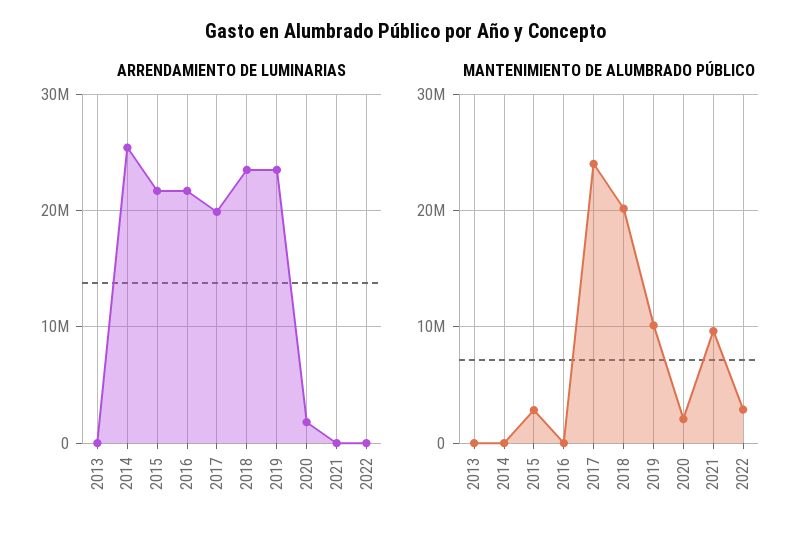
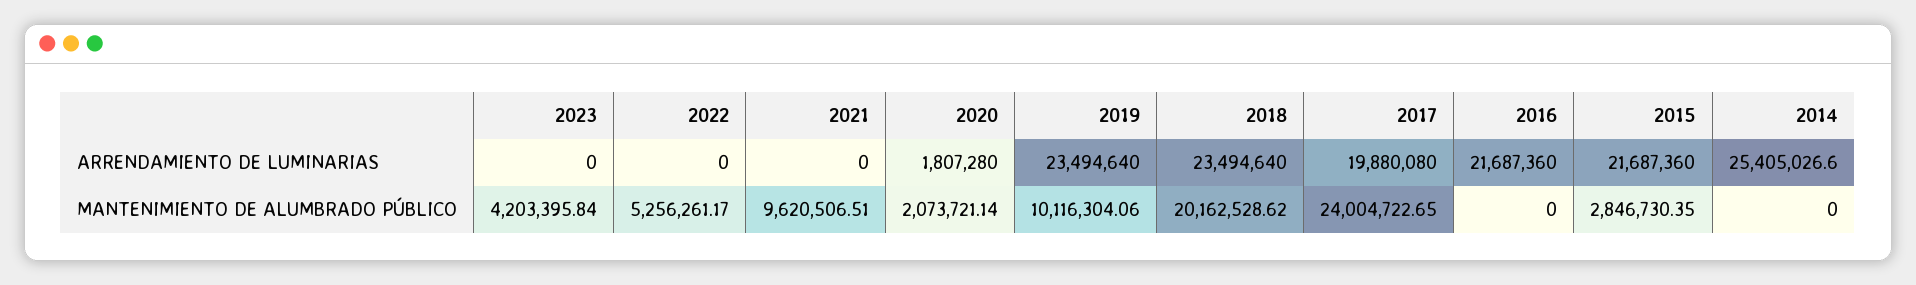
ARRENDAMIENTO DE LUMINARIAS, 2013: 0 -> none
MANTENIMIENTO DE ALUMBRADO PÚBLICO, 2013: 0 -> none
MANTENIMIENTO DE ALUMBRADO PÚBLICO, 2022: 3000000 -> 5256261.17
ARRENDAMIENTO DE LUMINARIAS, 2023: none -> 0
MANTENIMIENTO DE ALUMBRADO PÚBLICO, 2023: none -> 4203395.84

